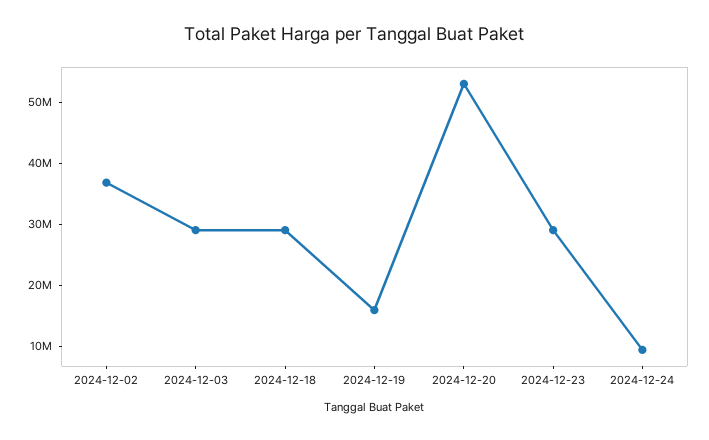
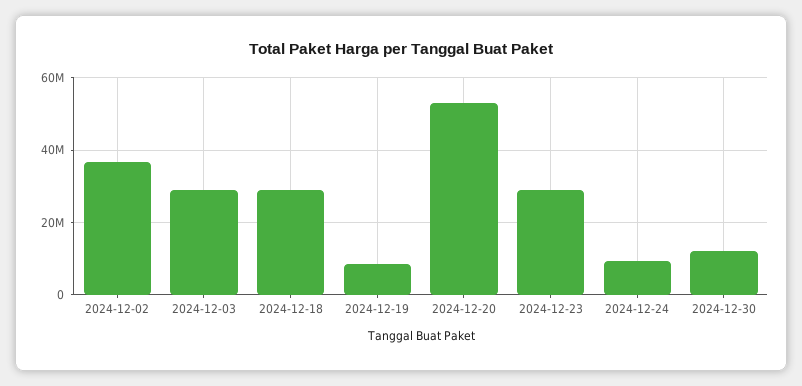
2024-12-19: 16000000 -> 8000000
2024-12-30: none -> 12000000

